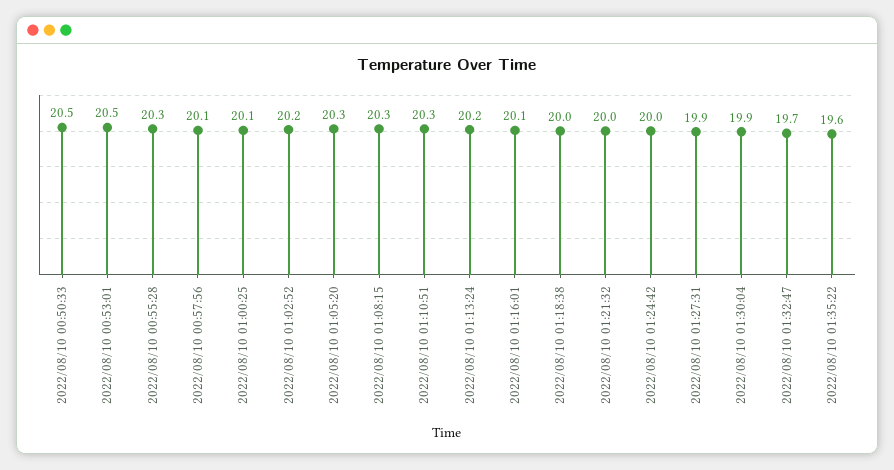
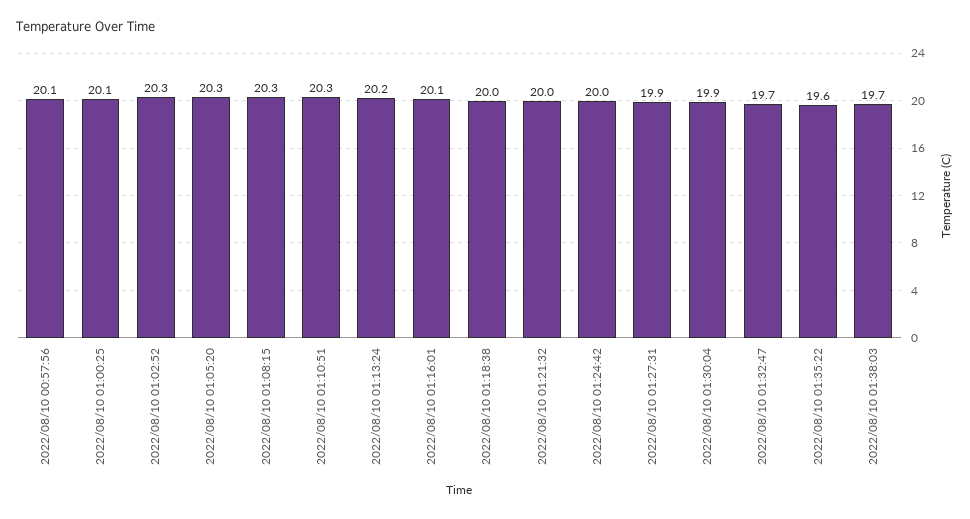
2022/08/10 00:50:33: 20.5 -> none
2022/08/10 00:53:01: 20.5 -> none
2022/08/10 00:55:28: 20.3 -> none
2022/08/10 01:02:52: 20.2 -> 20.3
2022/08/10 01:38:03: none -> 19.7

